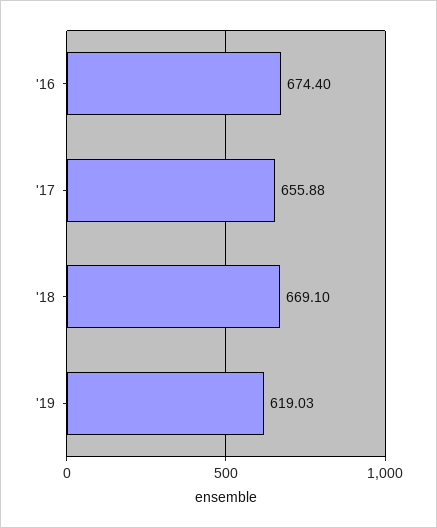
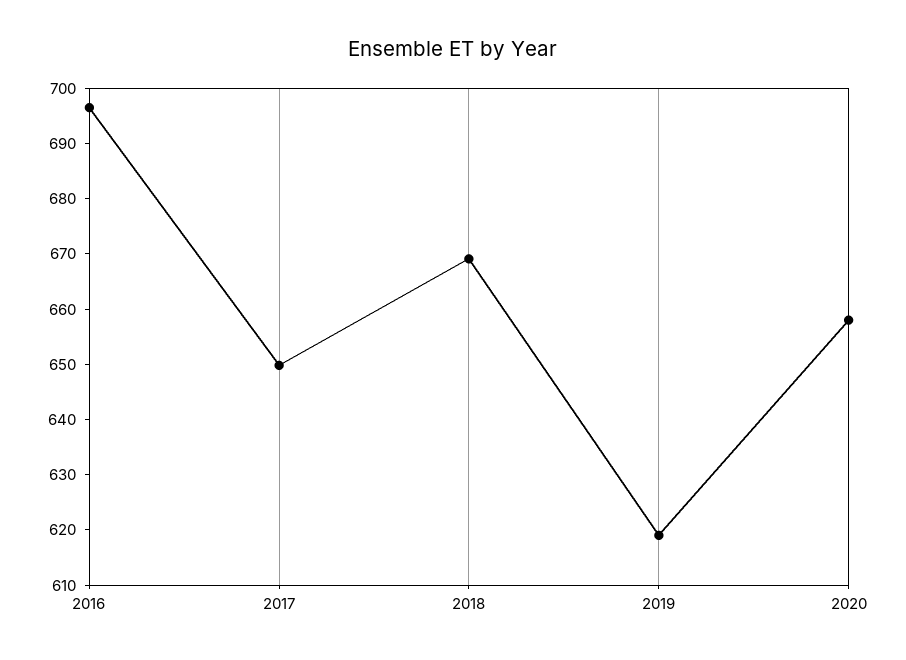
'16: 674.4 -> 696
'17: 655.88 -> 650
2020: none -> 658

